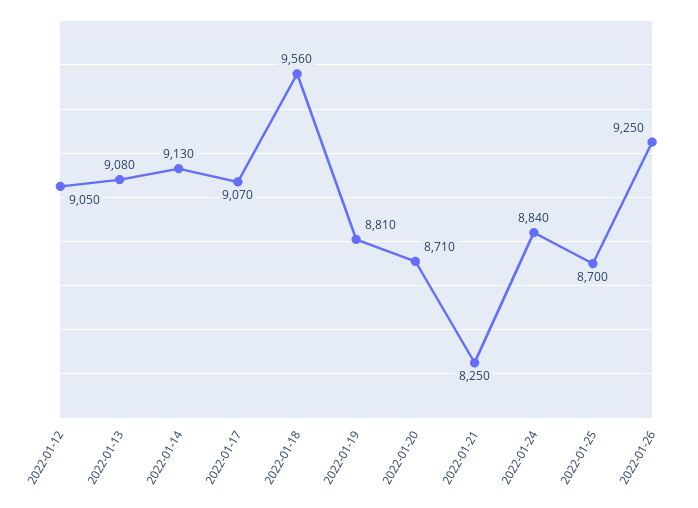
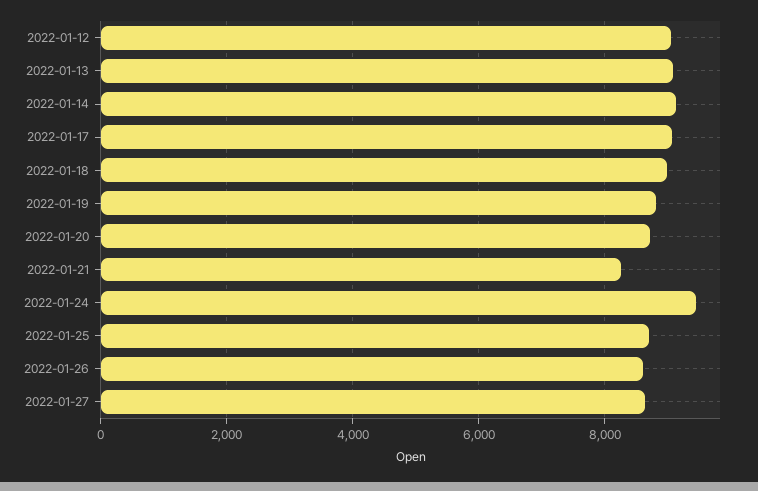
2022-01-18: 9560 -> 9000
2022-01-24: 8840 -> 9400
2022-01-26: 9250 -> 8600
2022-01-27: none -> 8600

